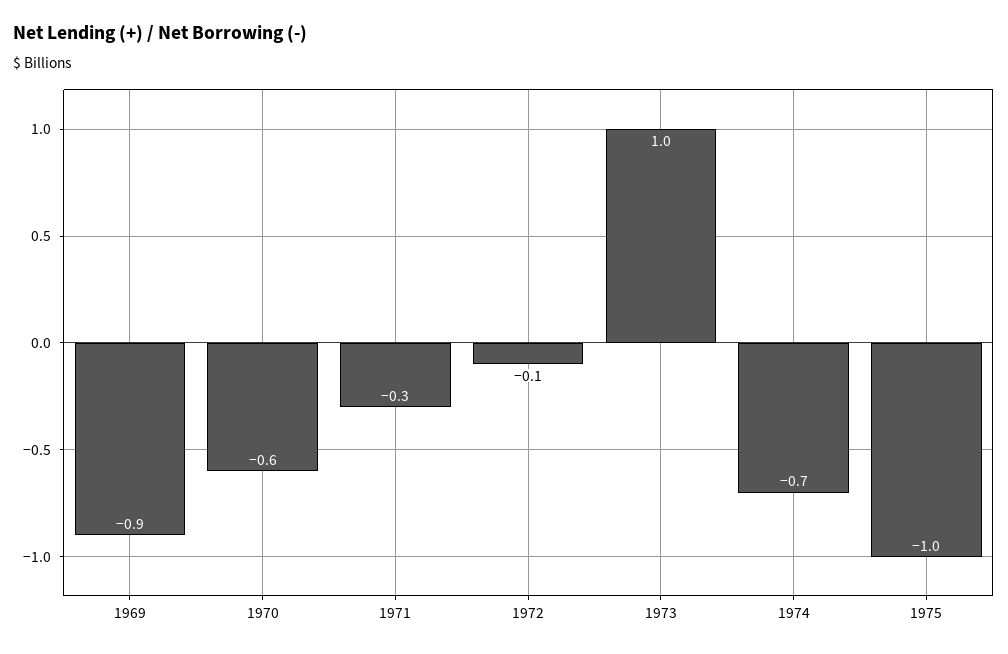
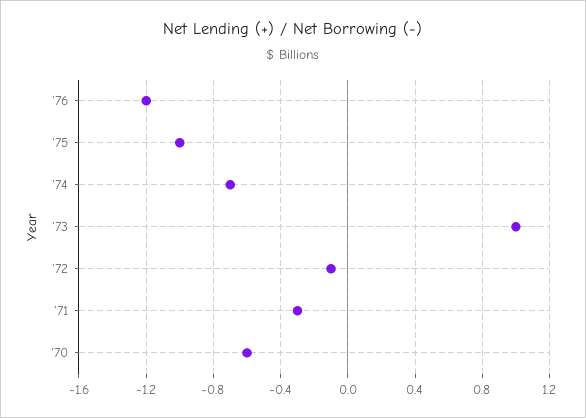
1969: -0.9 -> none
'76: none -> -1.2

